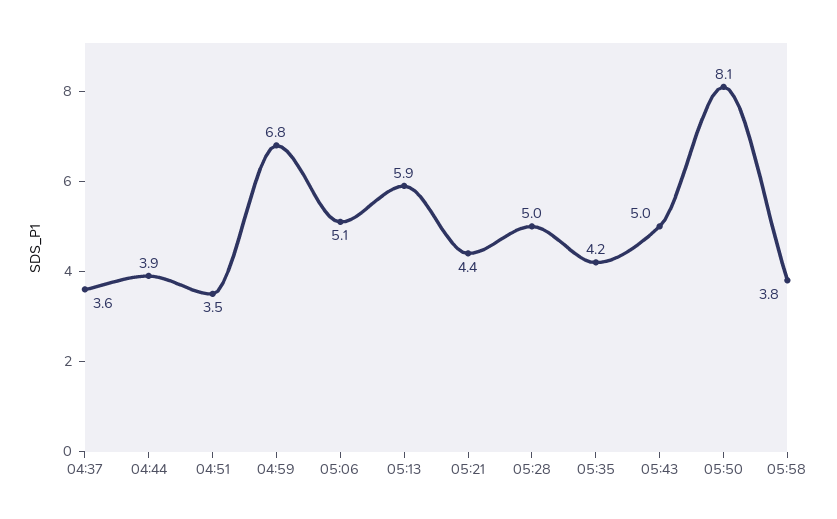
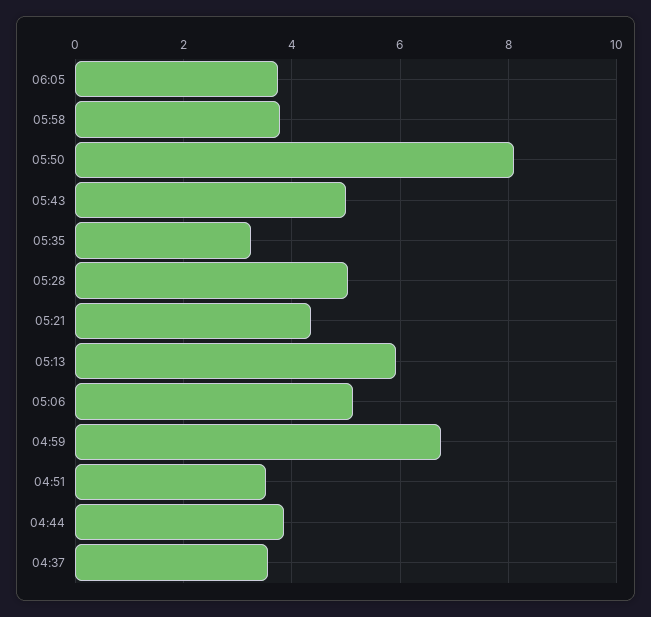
05:35: 4.2 -> 3.2
06:05: none -> 3.8

